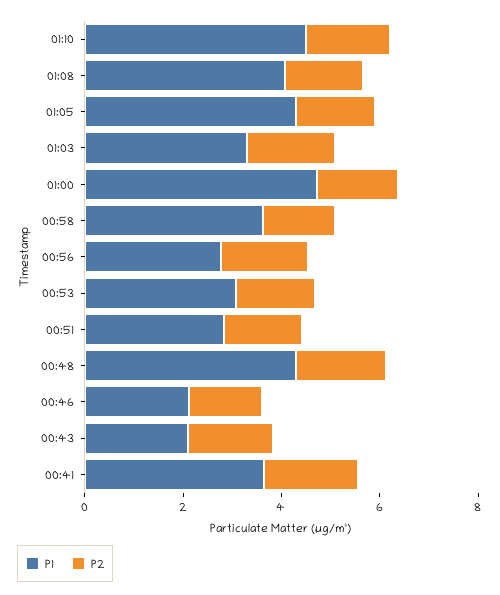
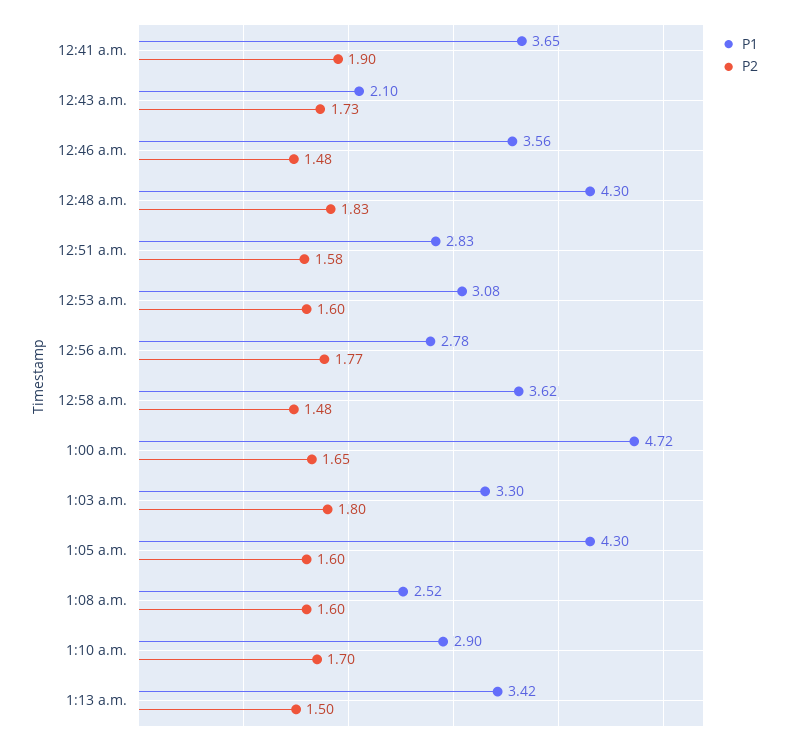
P1, 01:10: 4.5 -> 2.9
P1, 01:08: 4 -> 2.52
P1, 00:46: 2 -> 3.56
P1, 1:13 a.m.: none -> 3.42
P2, 1:13 a.m.: none -> 1.5

